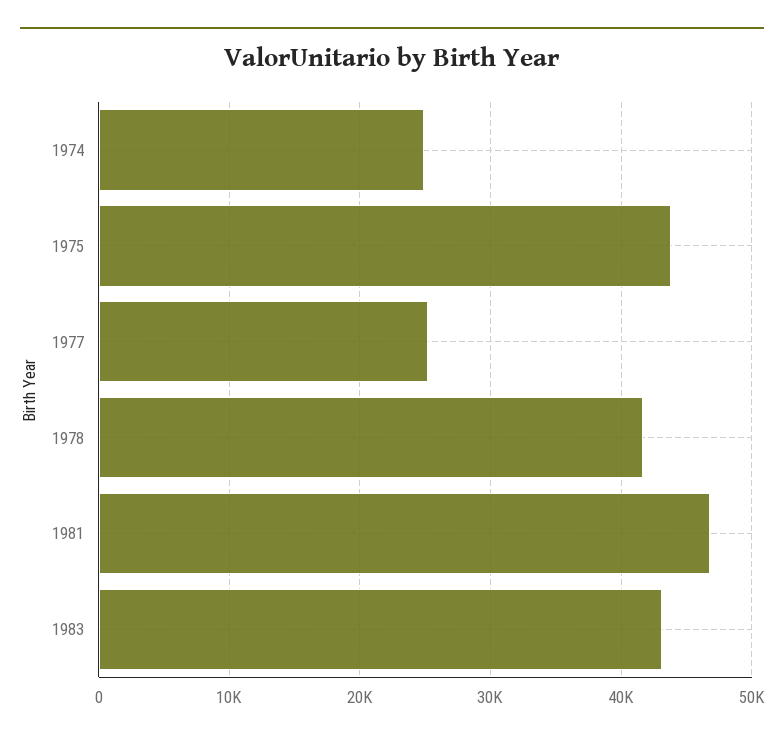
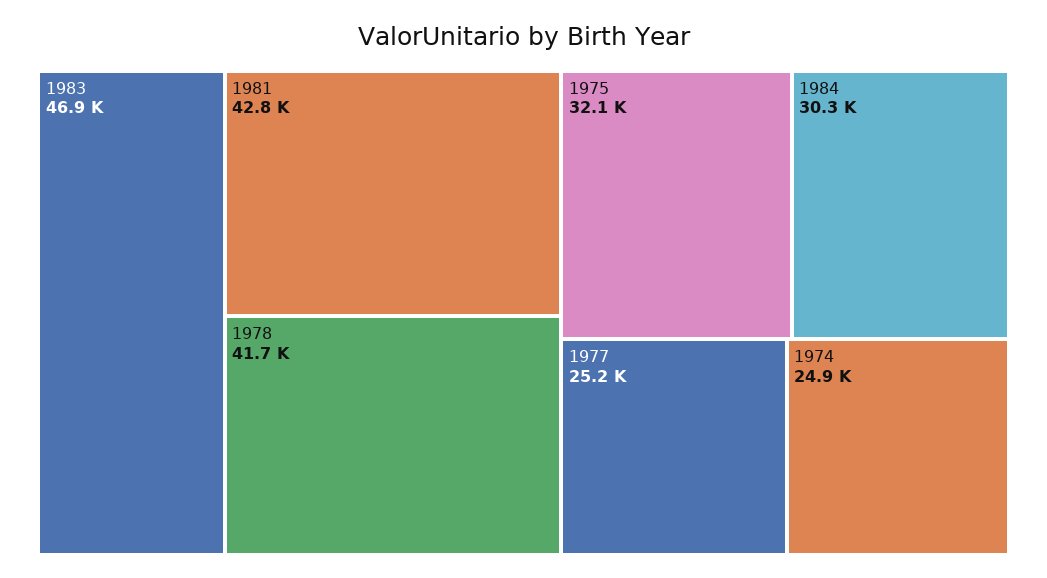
1975: 44000 -> 32100
1981: 47000 -> 42800
1983: 43000 -> 46900
1984: none -> 30300

